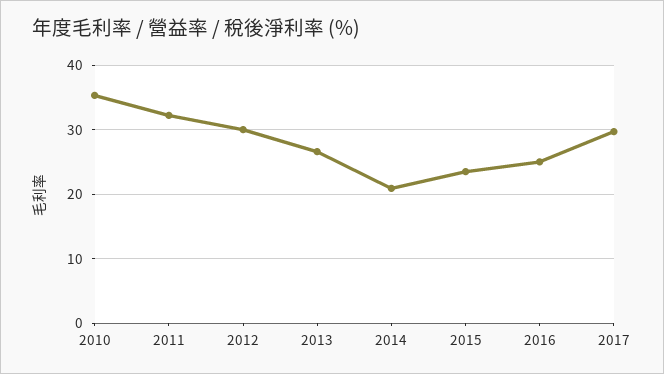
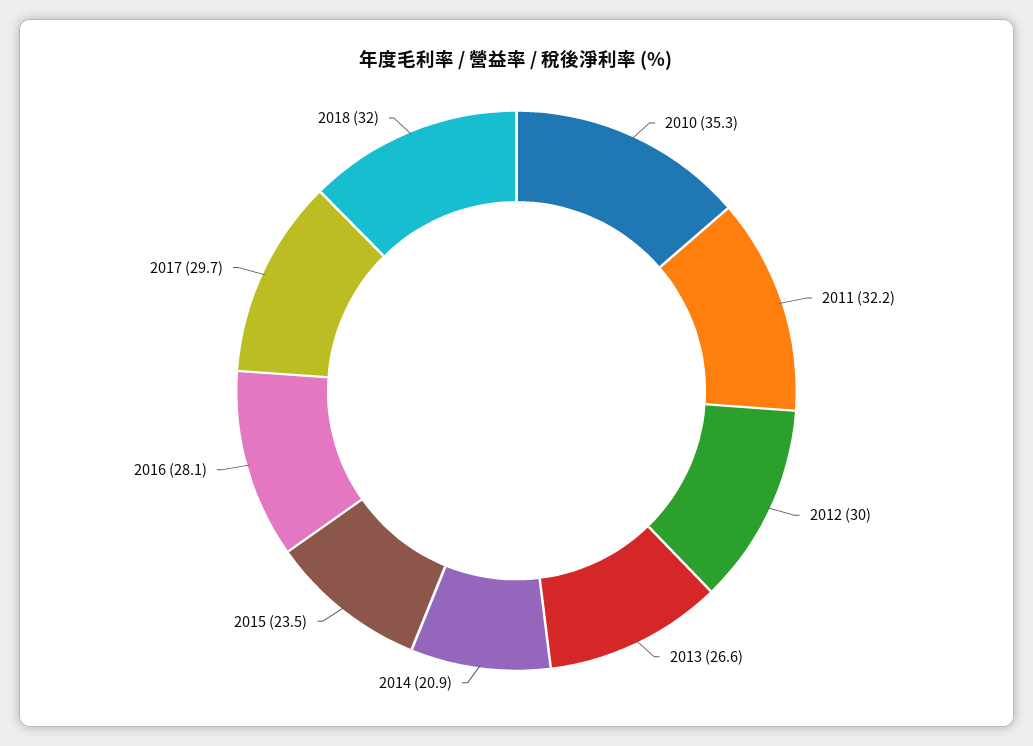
2016: 25 -> 28.1
2018: none -> 32

